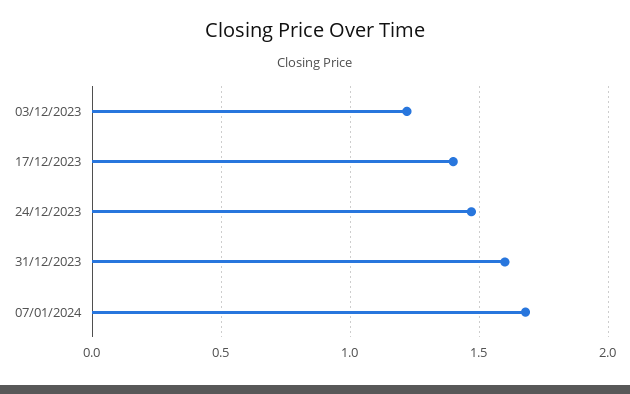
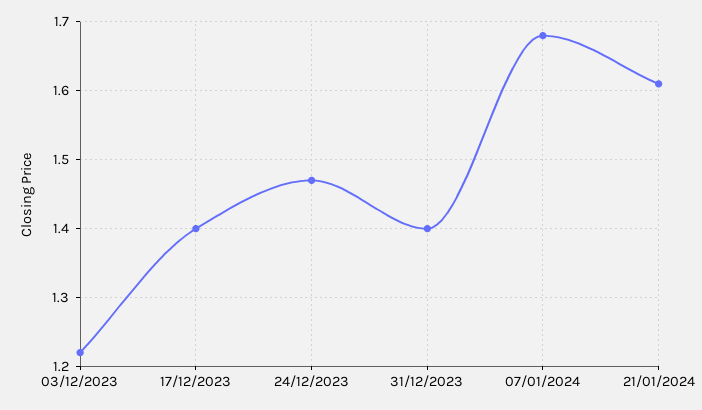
31/12/2023: 1.6 -> 1.4
21/01/2024: none -> 1.61

